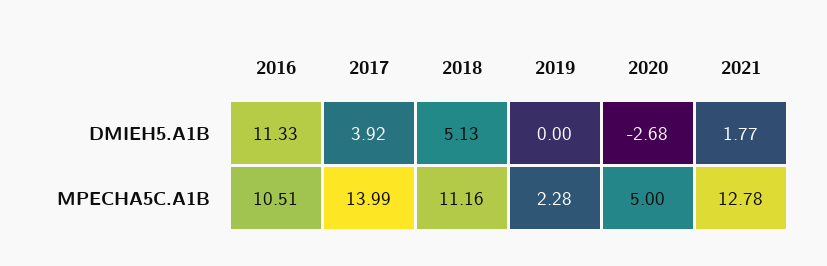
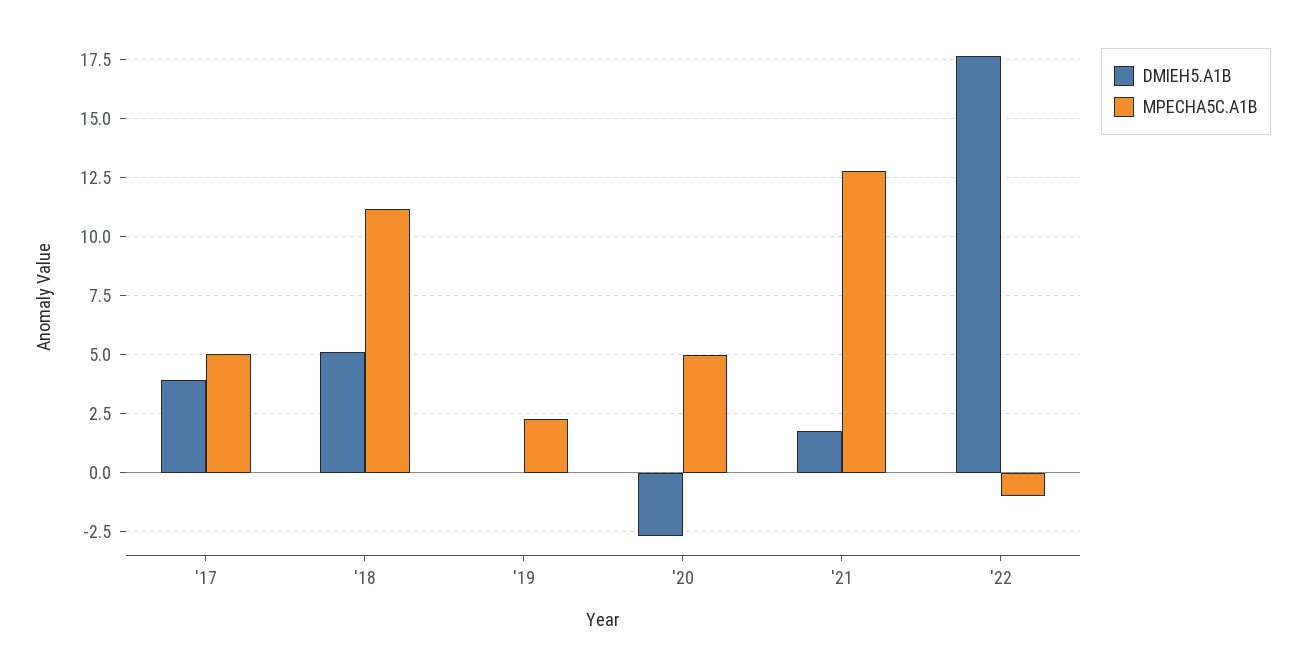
DMIEH5.A1B, 2016: 11.33 -> none
MPECHA5C.A1B, 2016: 10.51 -> none
MPECHA5C.A1B, 2017: 13.99 -> 5
DMIEH5.A1B, '22: none -> 17.5
MPECHA5C.A1B, '22: none -> -1

